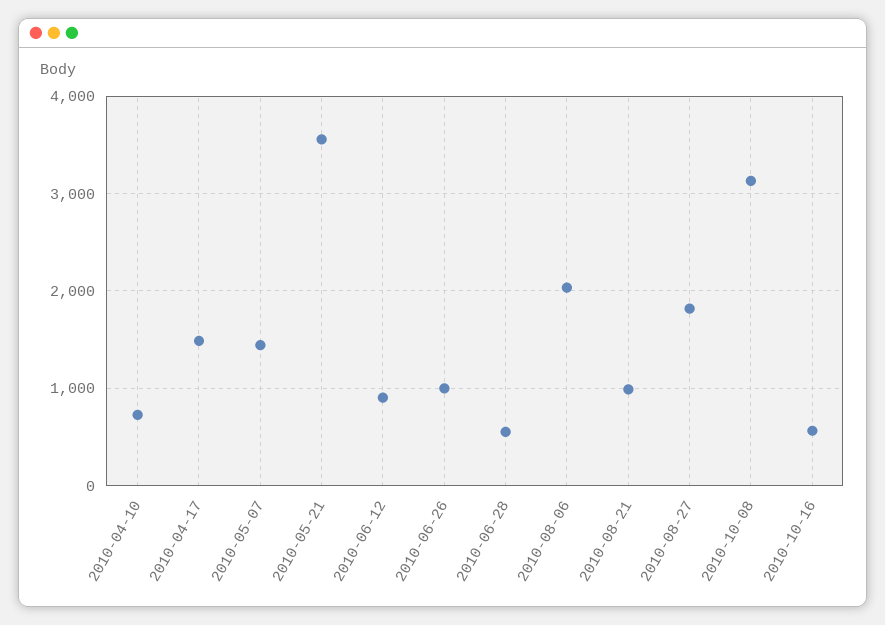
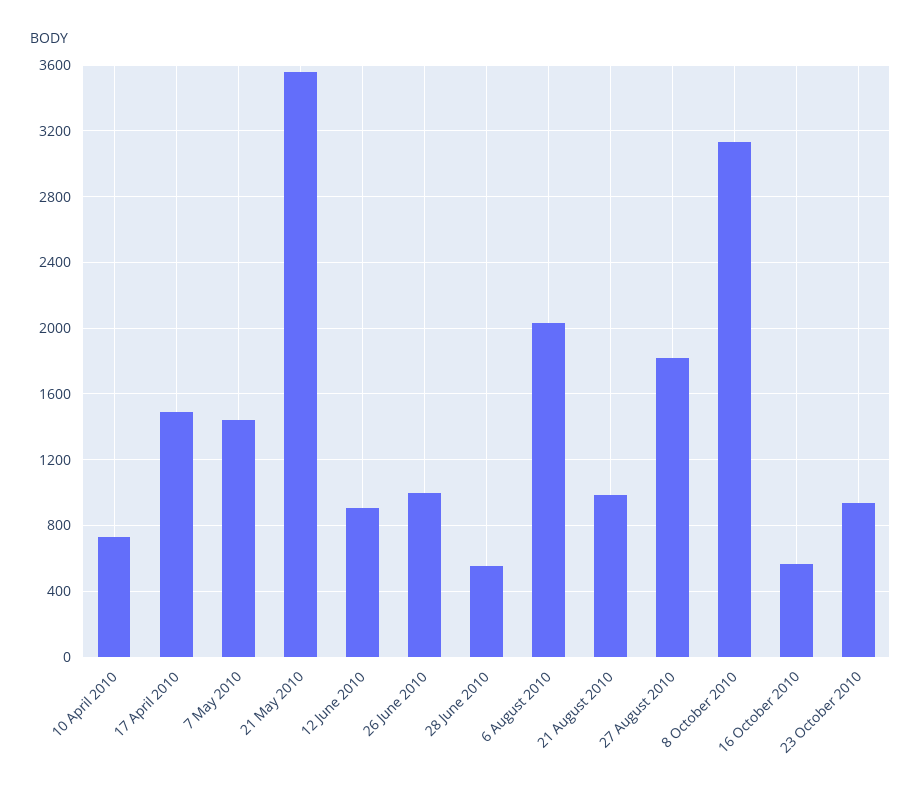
23 October 2010: none -> 950

